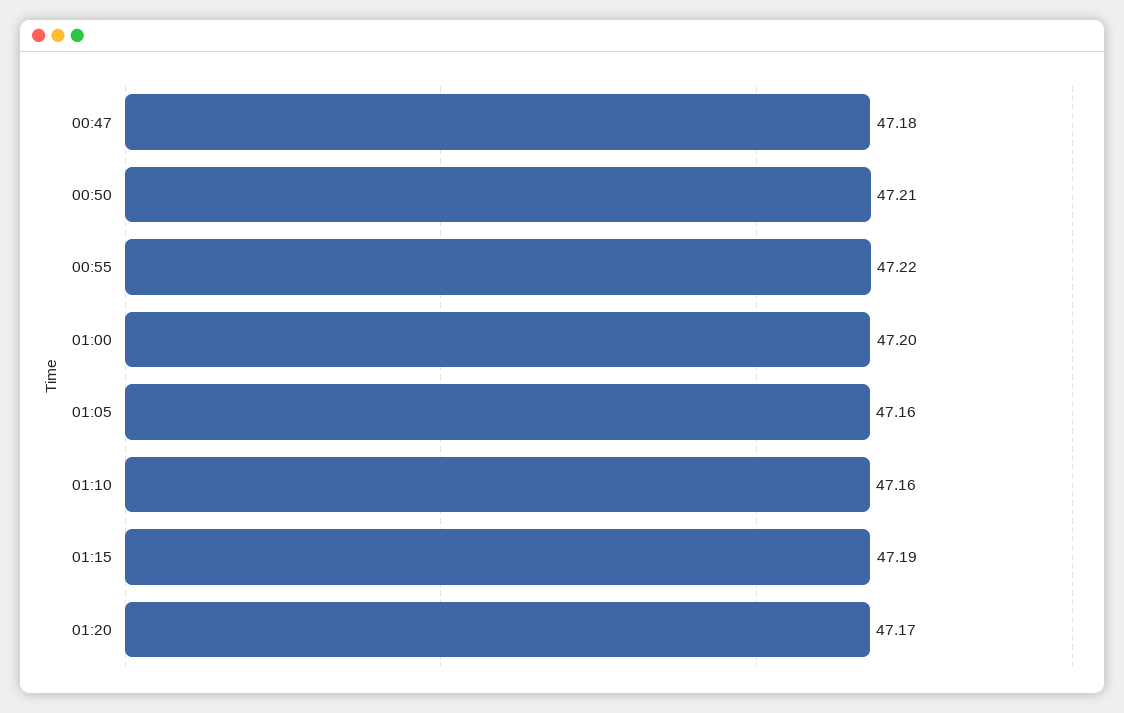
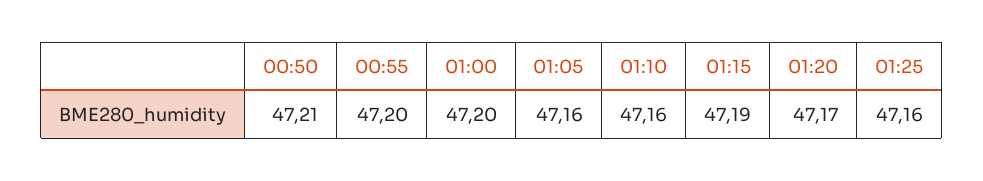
00:47: 47.18 -> none
00:55: 47.22 -> 47.2
01:25: none -> 47.16

